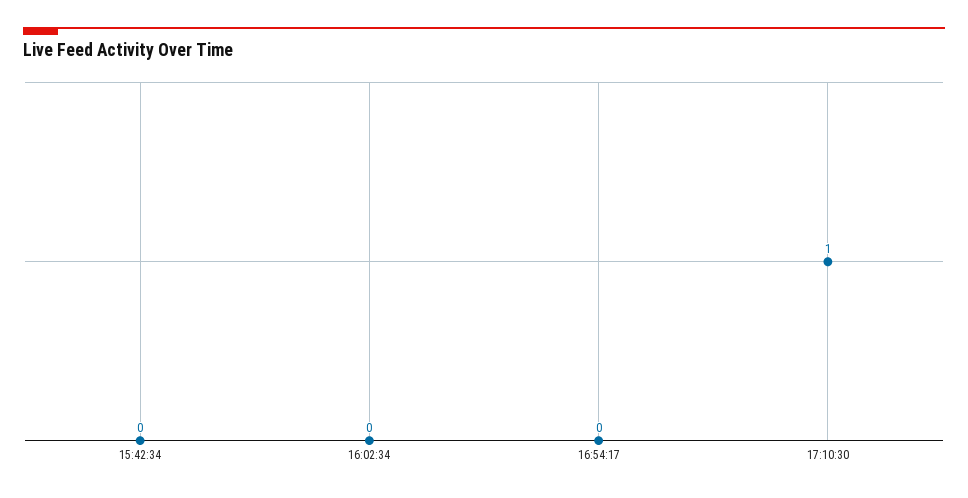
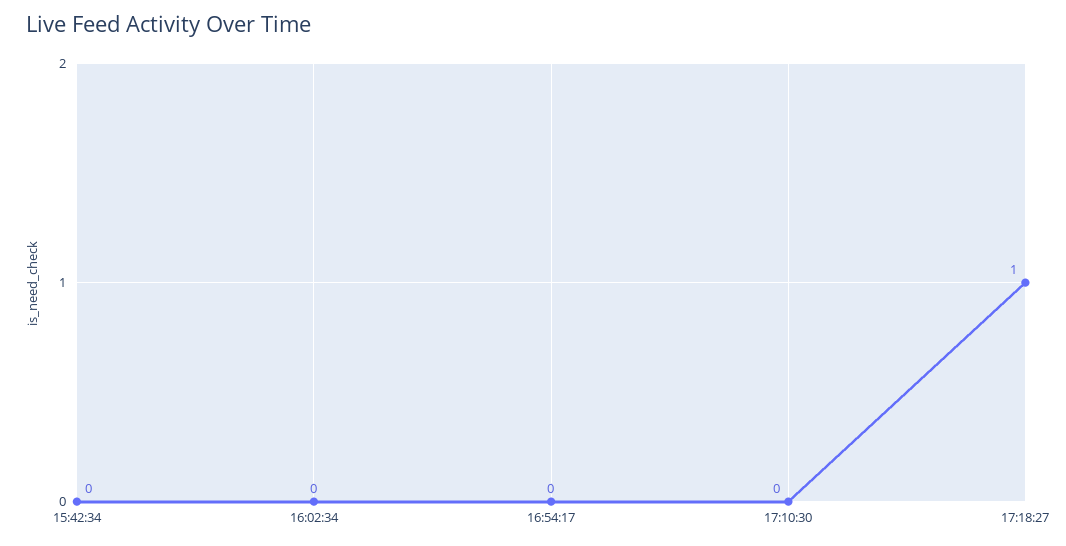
17:10:30: 1 -> 0
17:18:27: none -> 1

